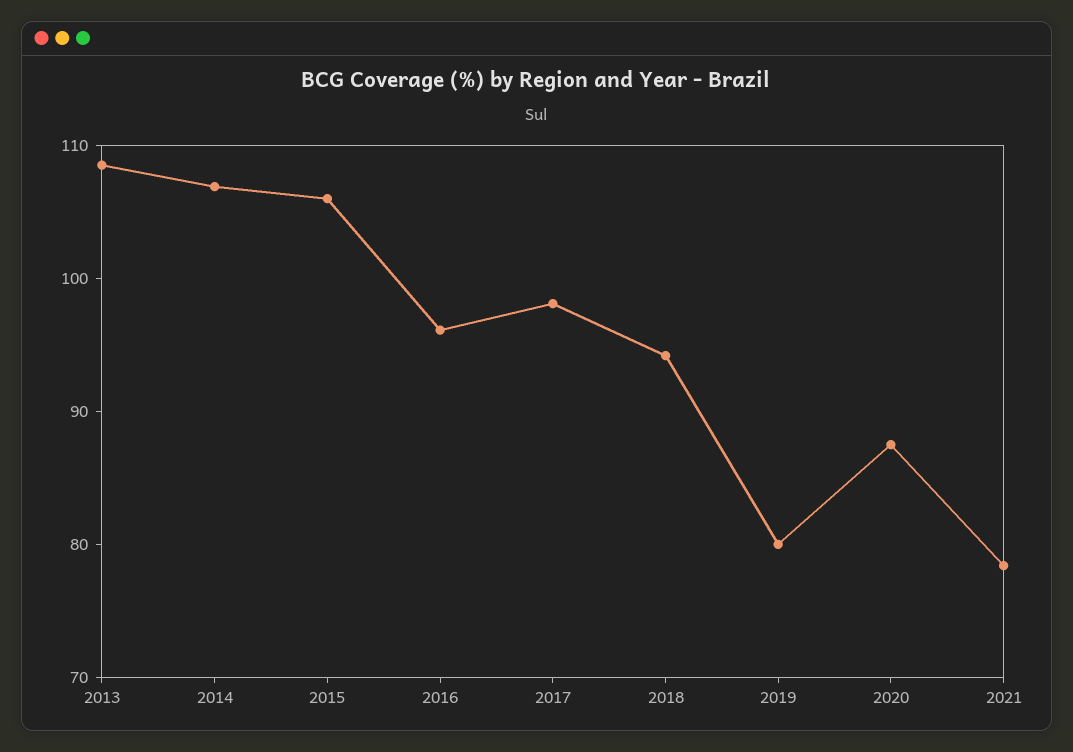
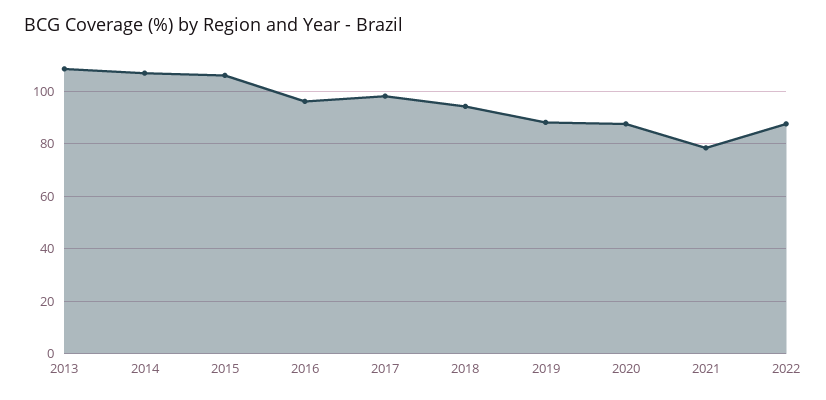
2019: 80 -> 87.5
2022: none -> 87.5

